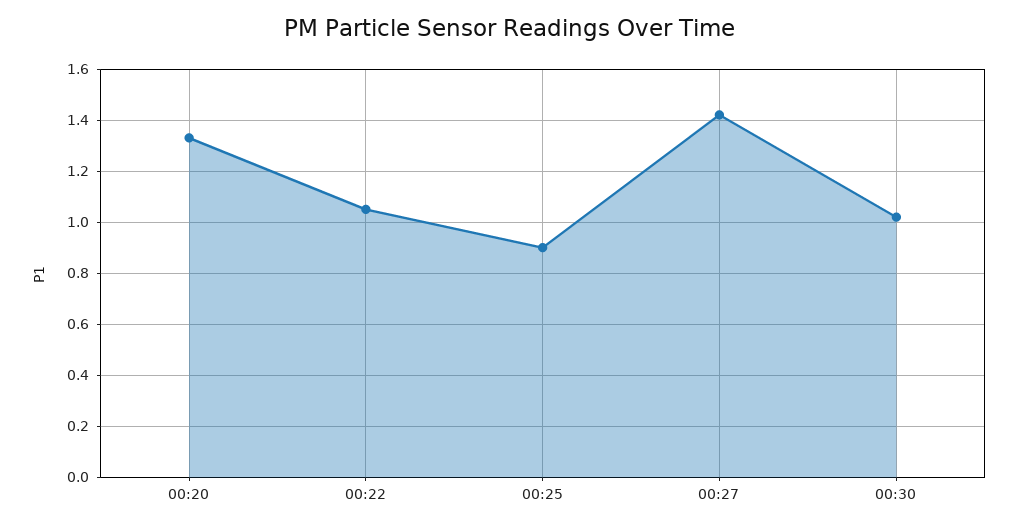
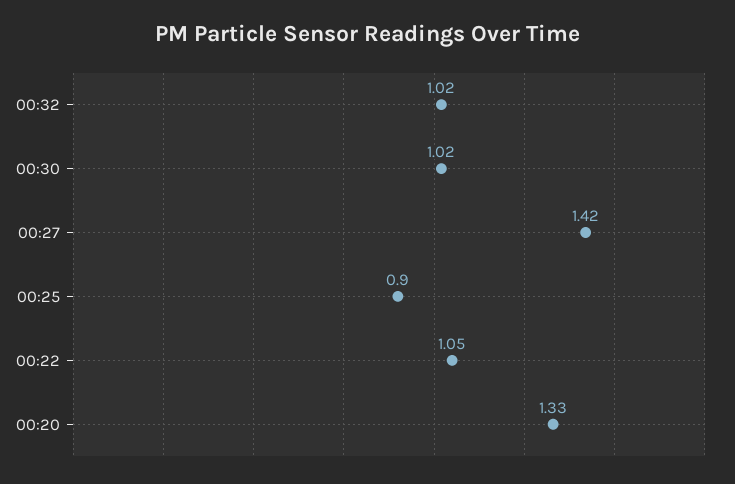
00:32: none -> 1.02

